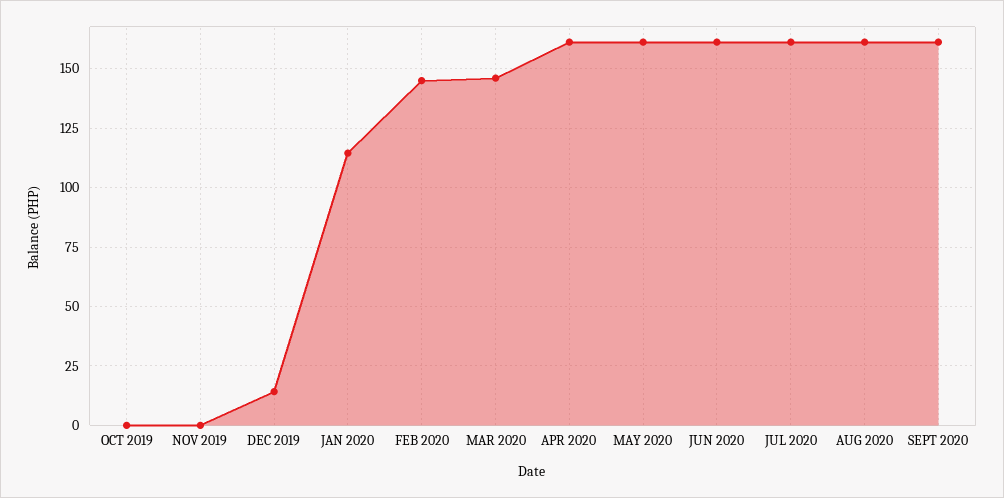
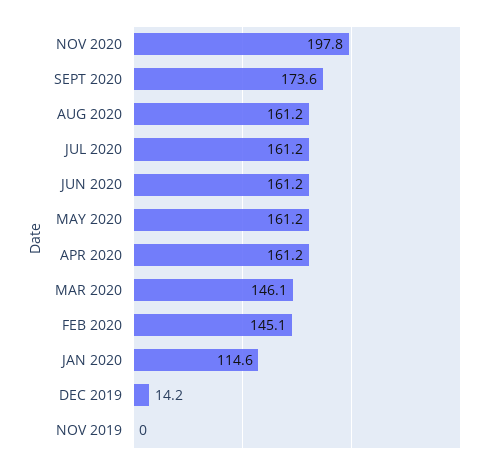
OCT 2019: 0 -> none
SEPT 2020: 160 -> 173.6
NOV 2020: none -> 197.8

